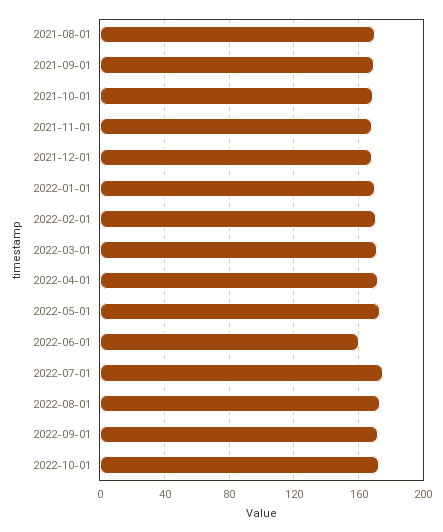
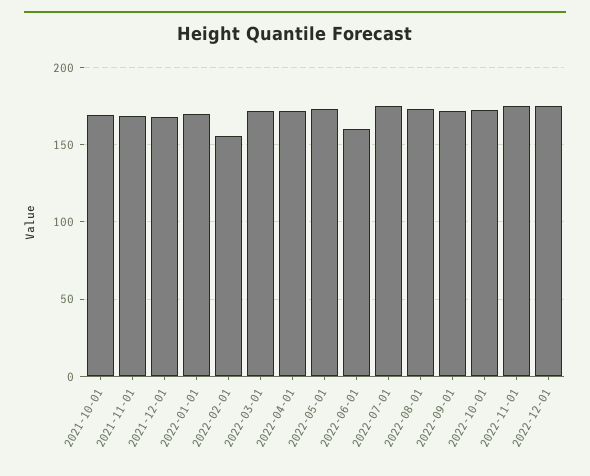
2021-08-01: 170 -> none
2021-09-01: 170 -> none
2022-02-01: 170 -> 155
2022-11-01: none -> 175
2022-12-01: none -> 175

